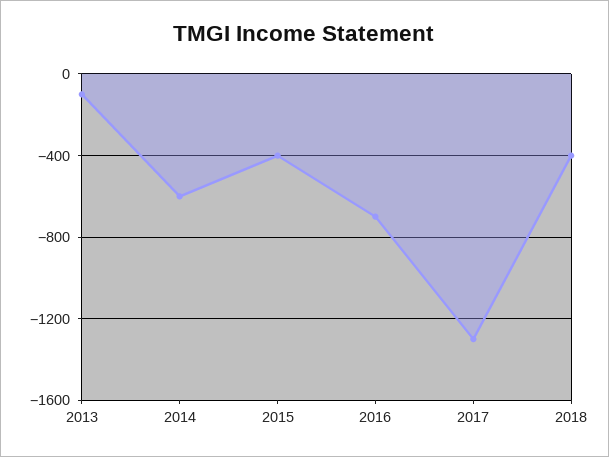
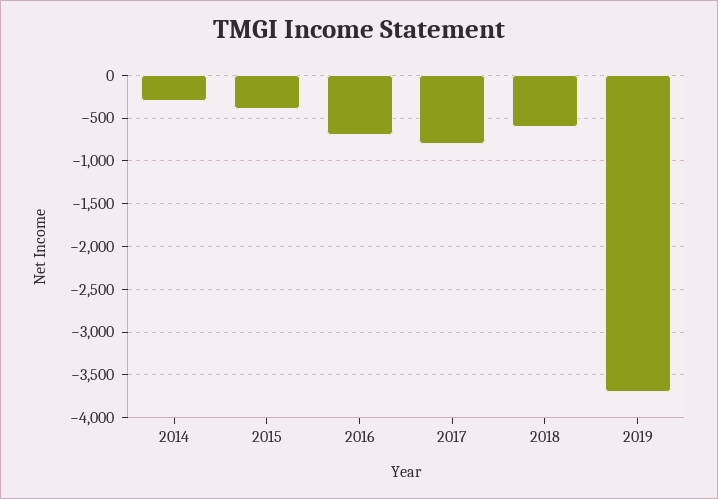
2013: -100 -> none
2014: -600 -> -300
2017: -1300 -> -800
2018: -400 -> -600
2019: none -> -3700

